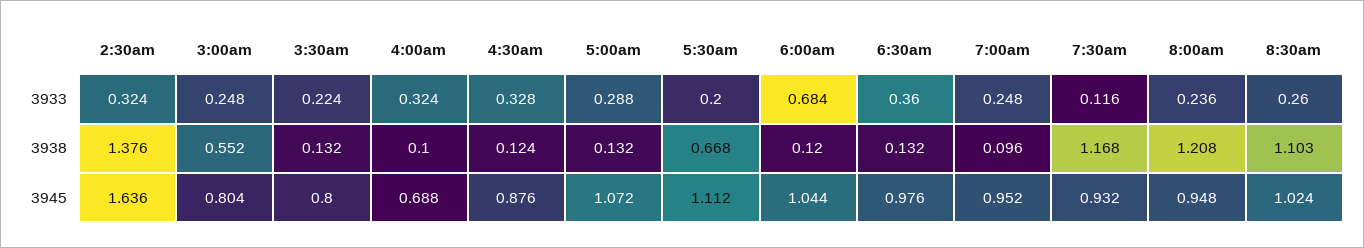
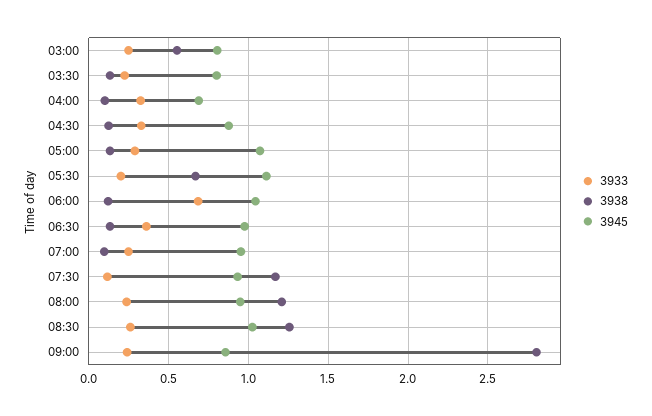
3933, 2:30am: 0.324 -> none
3938, 2:30am: 1.376 -> none
3938, 8:30am: 1.103 -> 1.25
3945, 2:30am: 1.636 -> none
3933, 09:00: none -> 0.25
3938, 09:00: none -> 2.8
3945, 09:00: none -> 0.85

